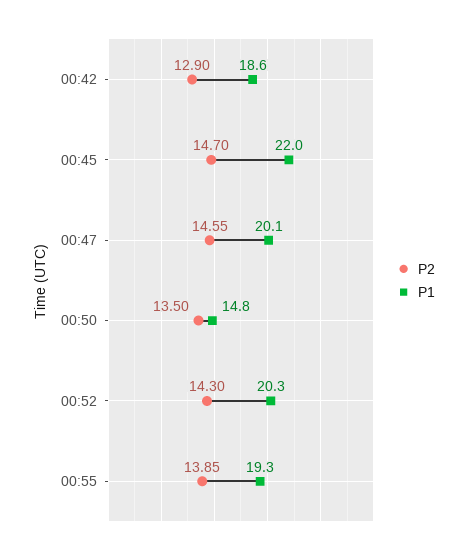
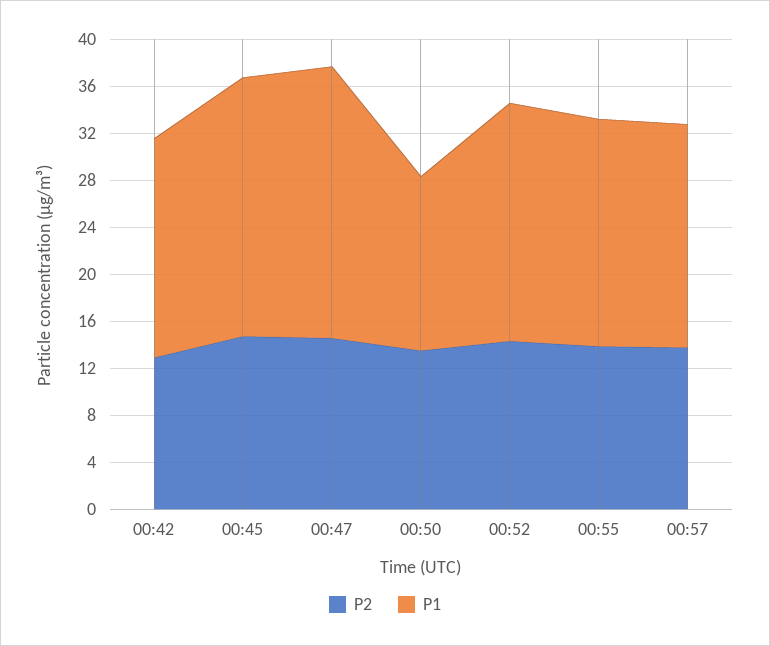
P1, 00:47: 20.1 -> 23
P2, 00:57: none -> 14
P1, 00:57: none -> 19

